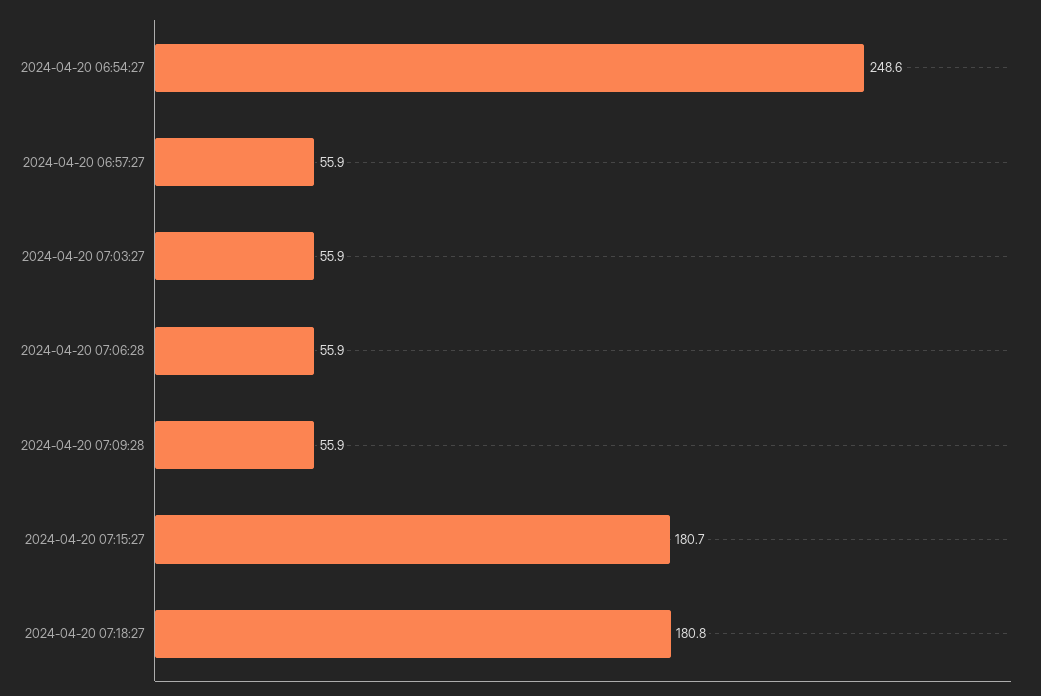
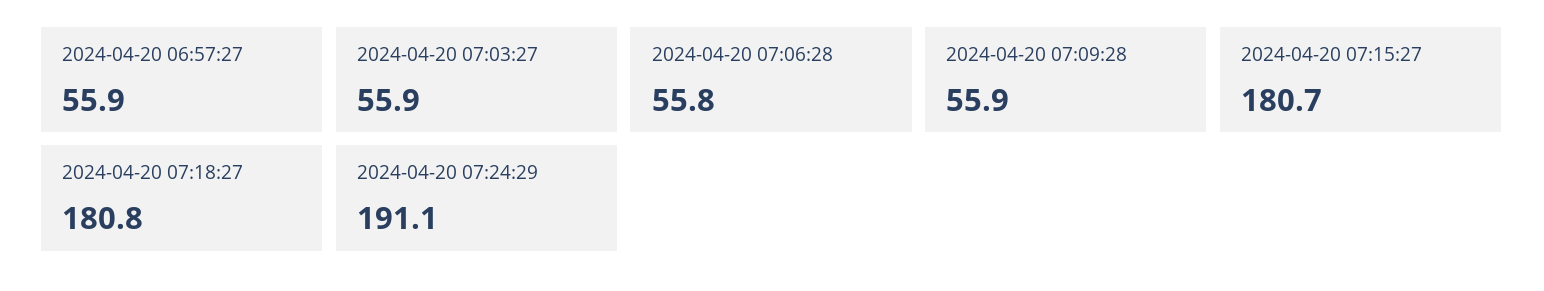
2024-04-20 06:54:27: 248.6 -> none
2024-04-20 07:06:28: 55.9 -> 55.8
2024-04-20 07:24:29: none -> 191.1

